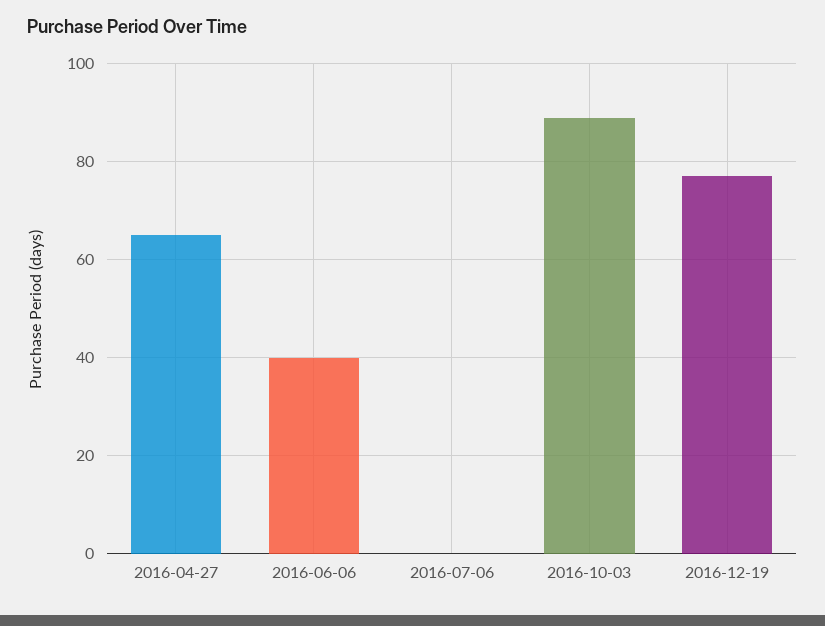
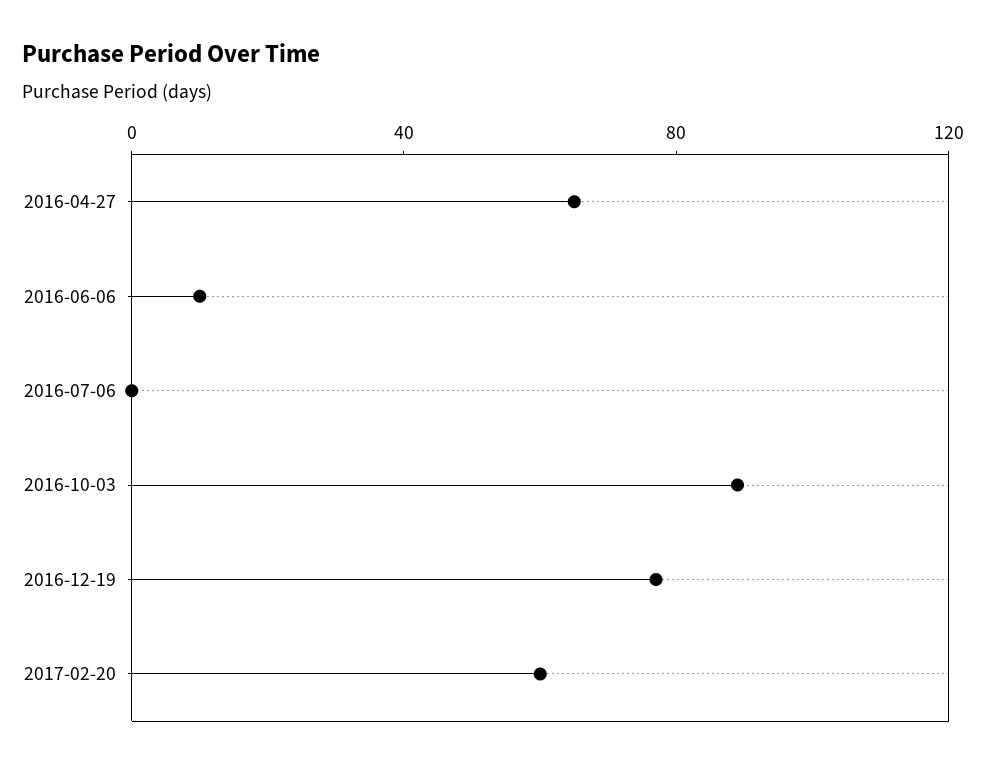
2016-06-06: 40 -> 10
2017-02-20: none -> 60

